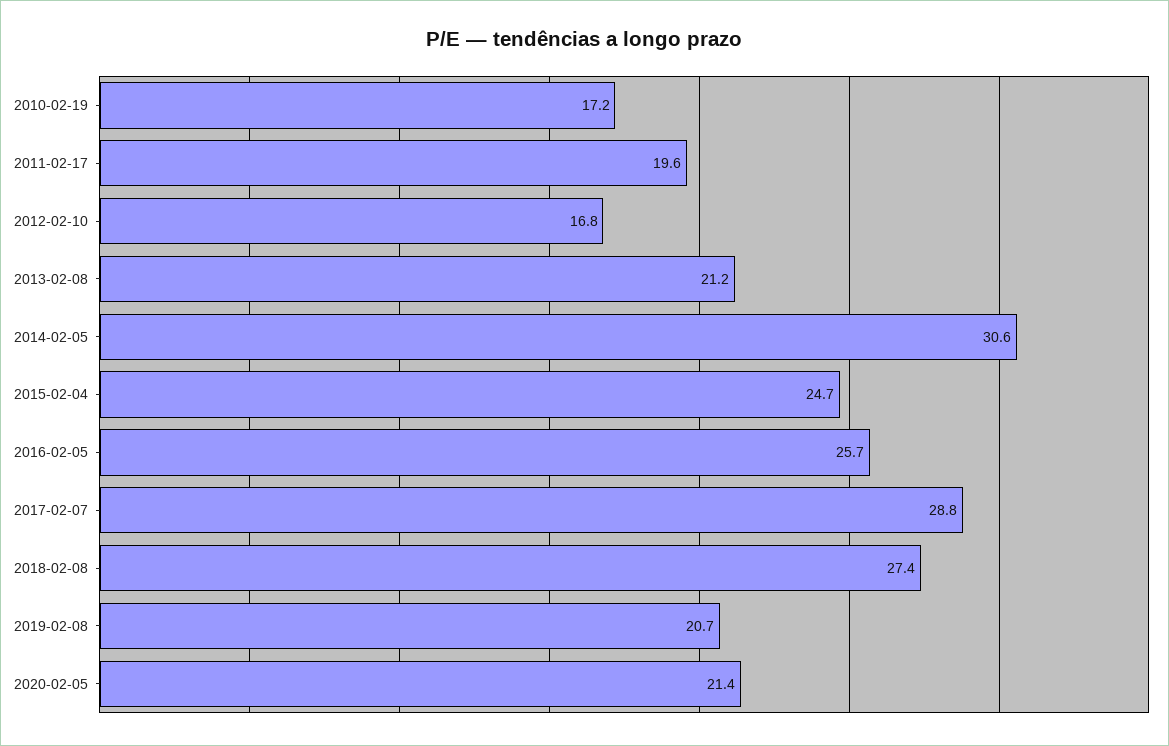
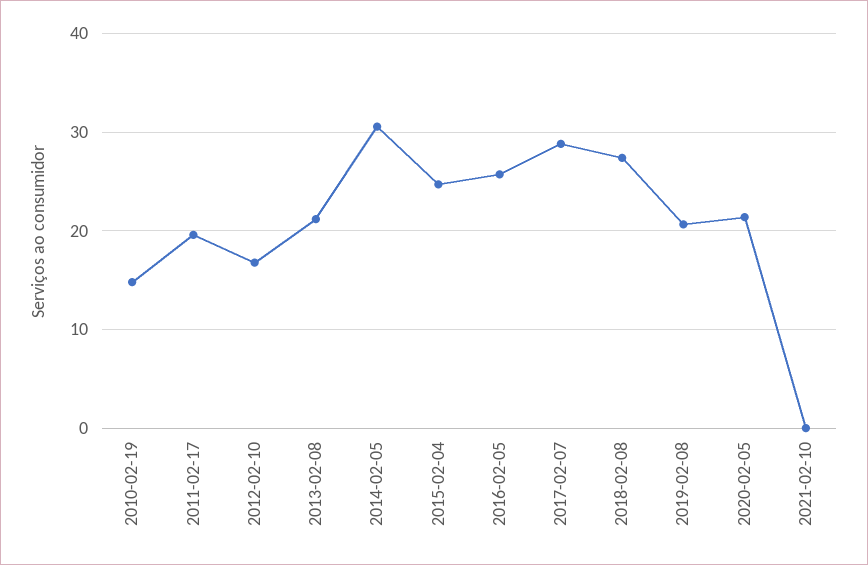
2010-02-19: 17.2 -> 15
2021-02-10: none -> 0

